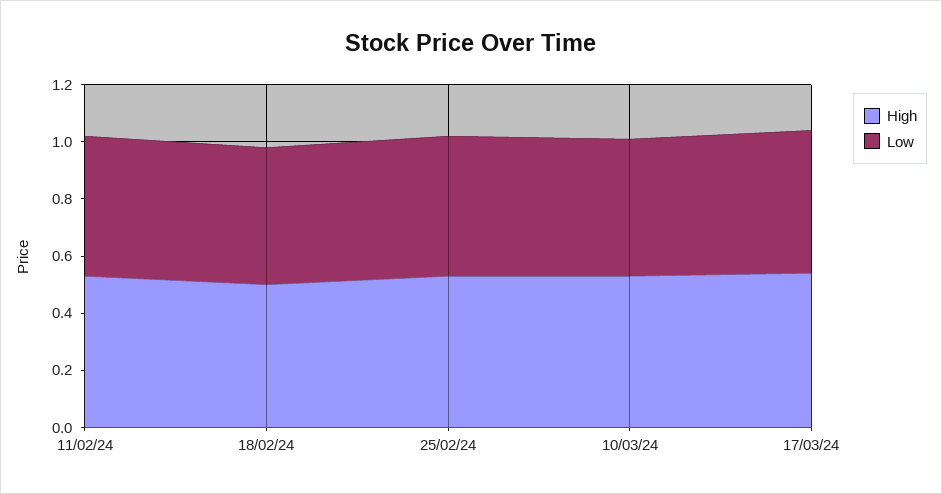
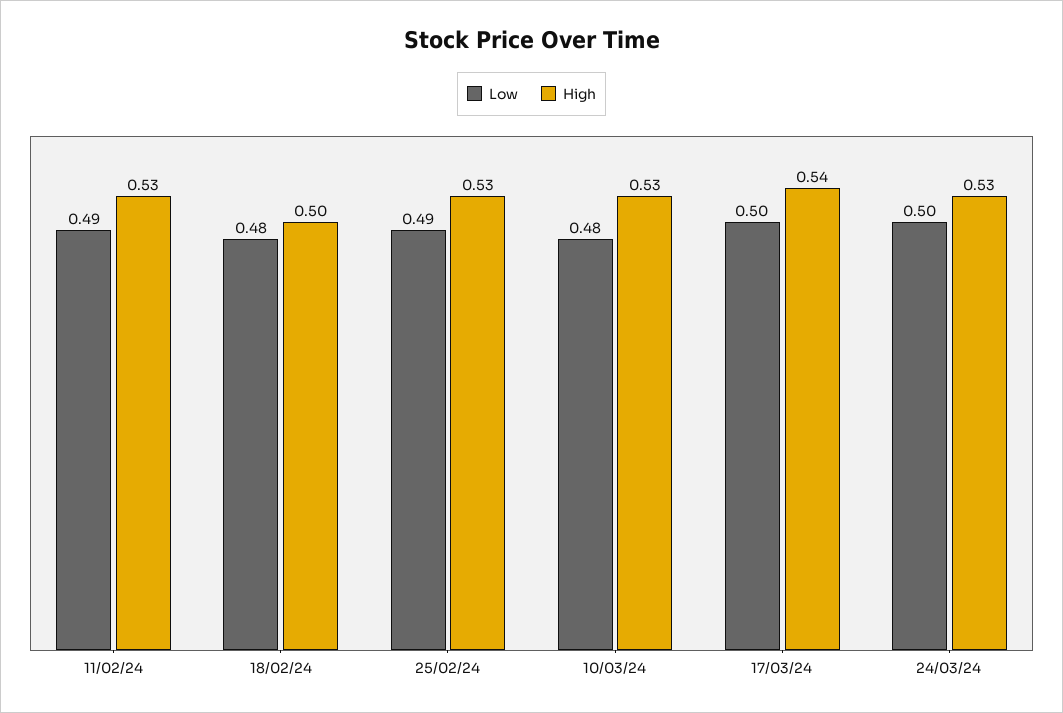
Low, 24/03/24: none -> 0.5
High, 24/03/24: none -> 0.53

